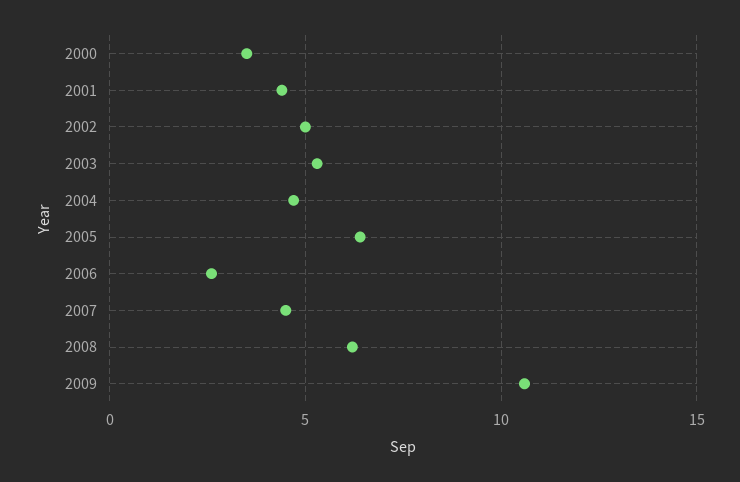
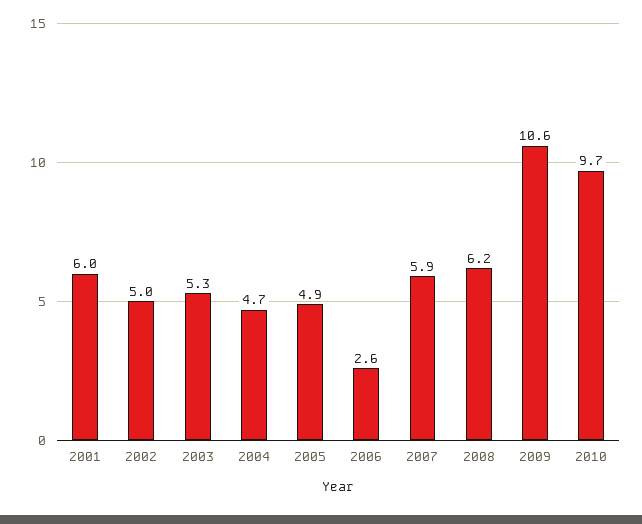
2000: 3.5 -> none
2001: 4.5 -> 6
2005: 6.5 -> 4.9
2007: 4.5 -> 5.9
2010: none -> 9.7

